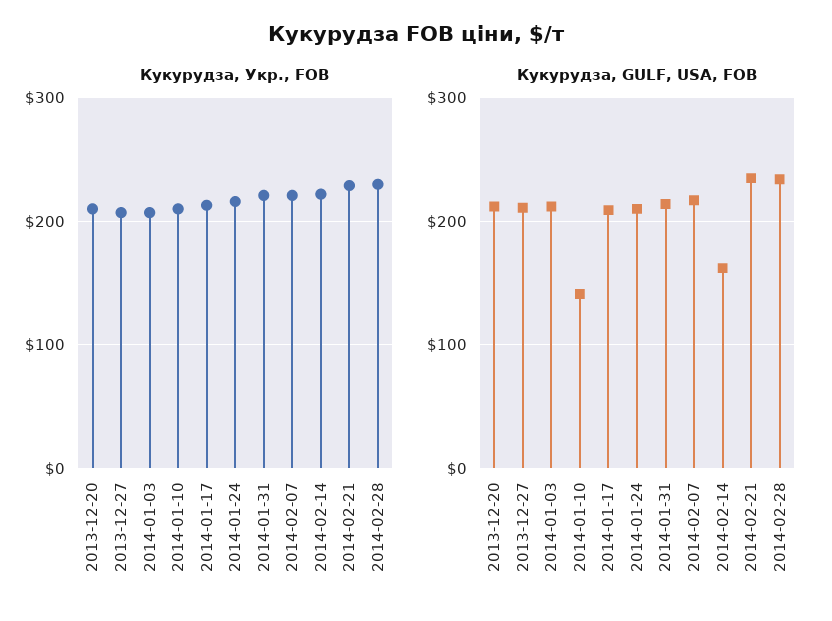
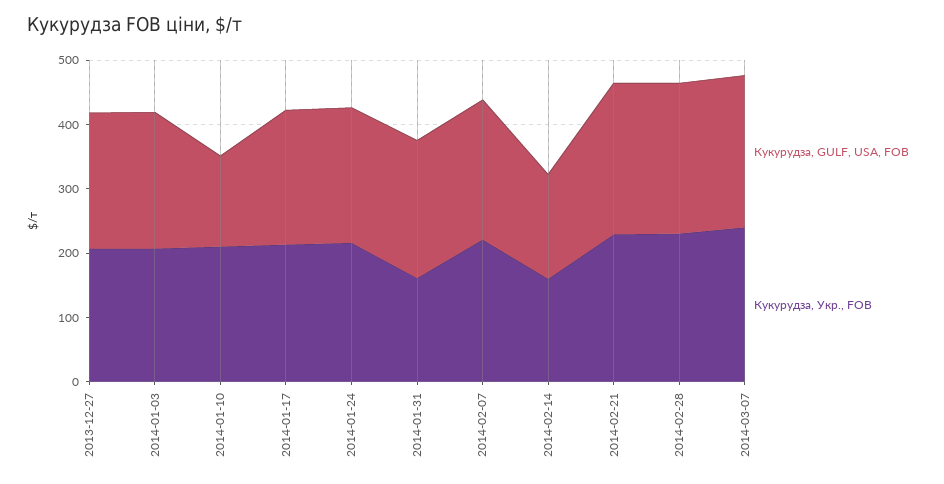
Кукурудза, Укр., FOB, 2013-12-20: 210 -> none
Кукурудза, Укр., FOB, 2014-01-31: 220 -> 160
Кукурудза, Укр., FOB, 2014-02-14: 220 -> 160
Кукурудза, GULF, USA, FOB, 2013-12-20: 210 -> none
Кукурудза, GULF, USA, FOB, 2014-03-07: none -> 240
Кукурудза, Укр., FOB, 2014-03-07: none -> 240

